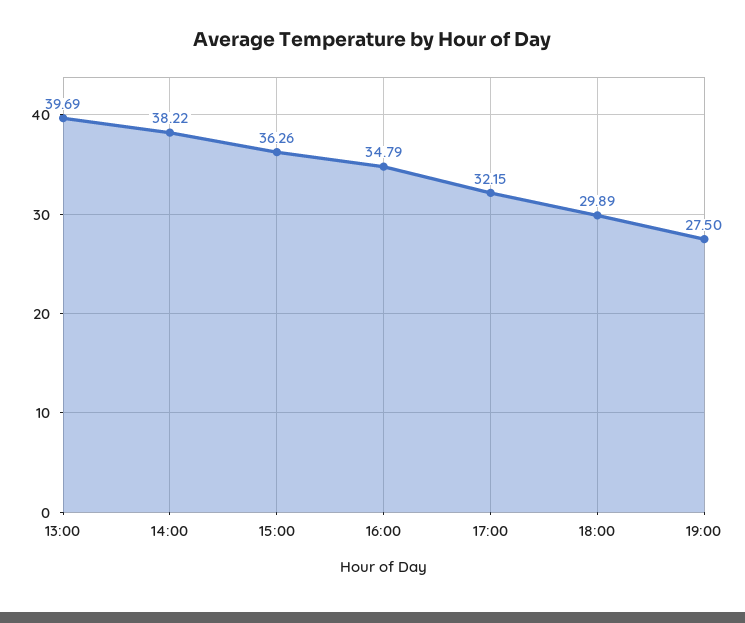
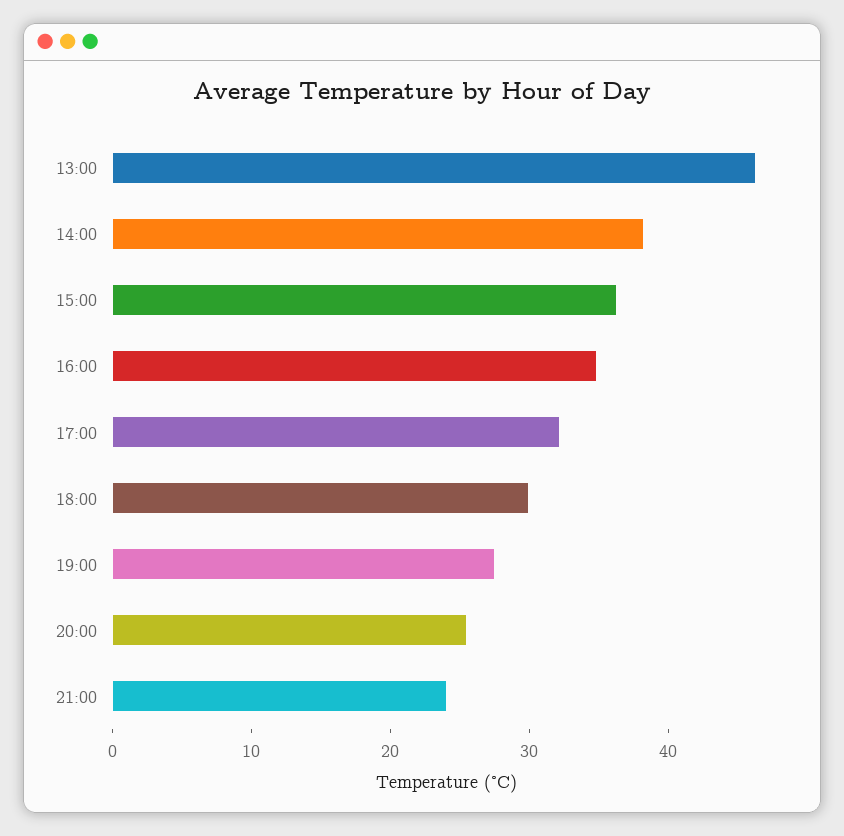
13:00: 39.69 -> 46
20:00: none -> 26
21:00: none -> 24

